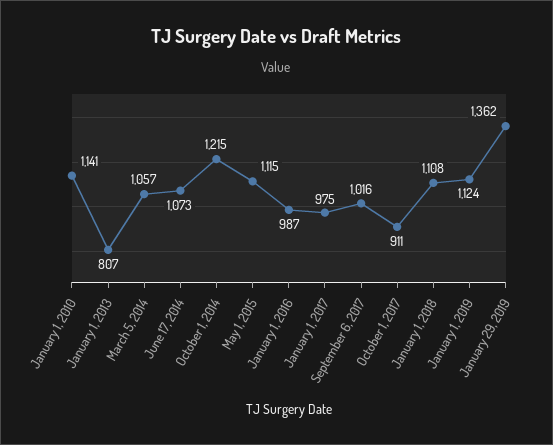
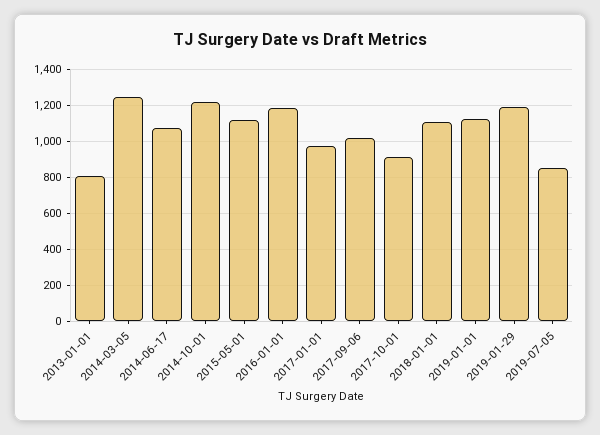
January 1, 2010: 1141 -> none
March 5, 2014: 1057 -> 1250
January 1, 2016: 987 -> 1200
January 29, 2019: 1362 -> 1200
2019-07-05: none -> 850

